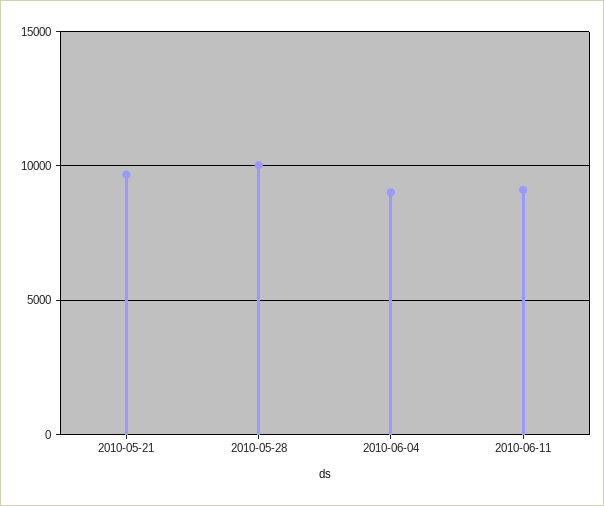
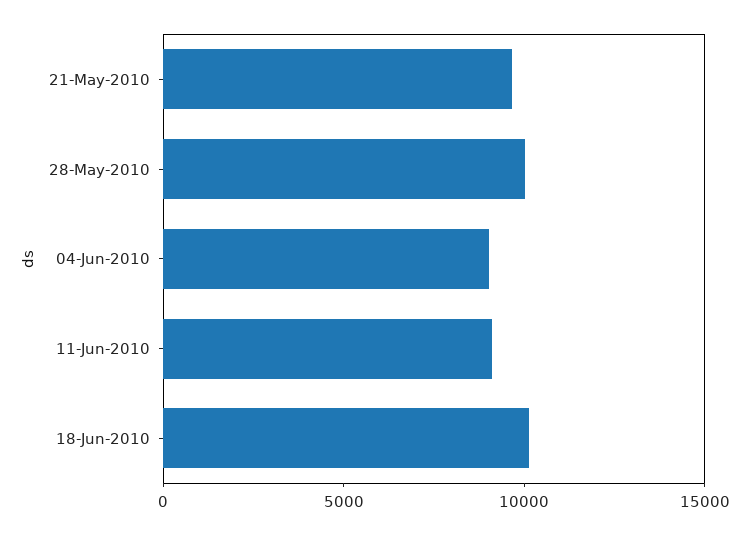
18-Jun-2010: none -> 10000

